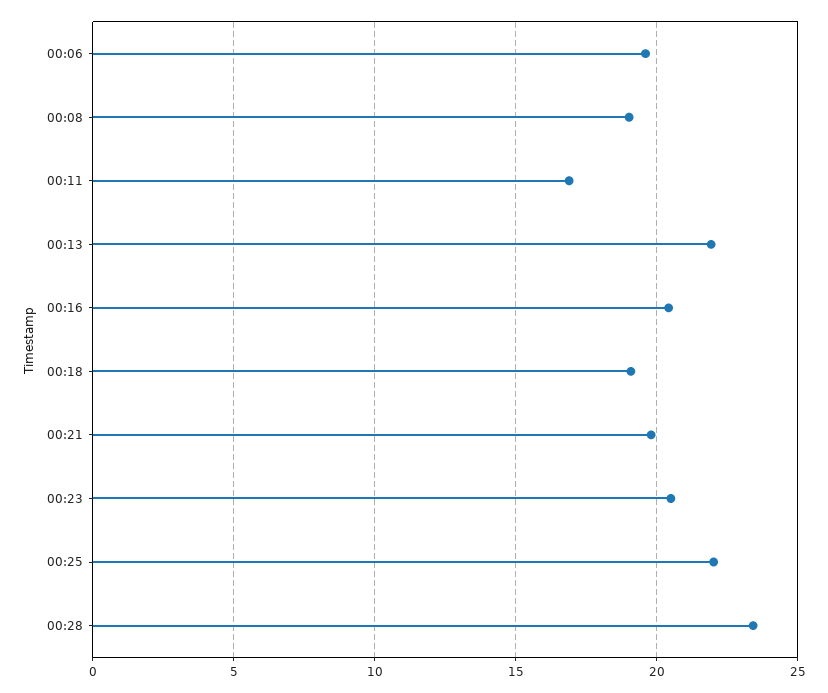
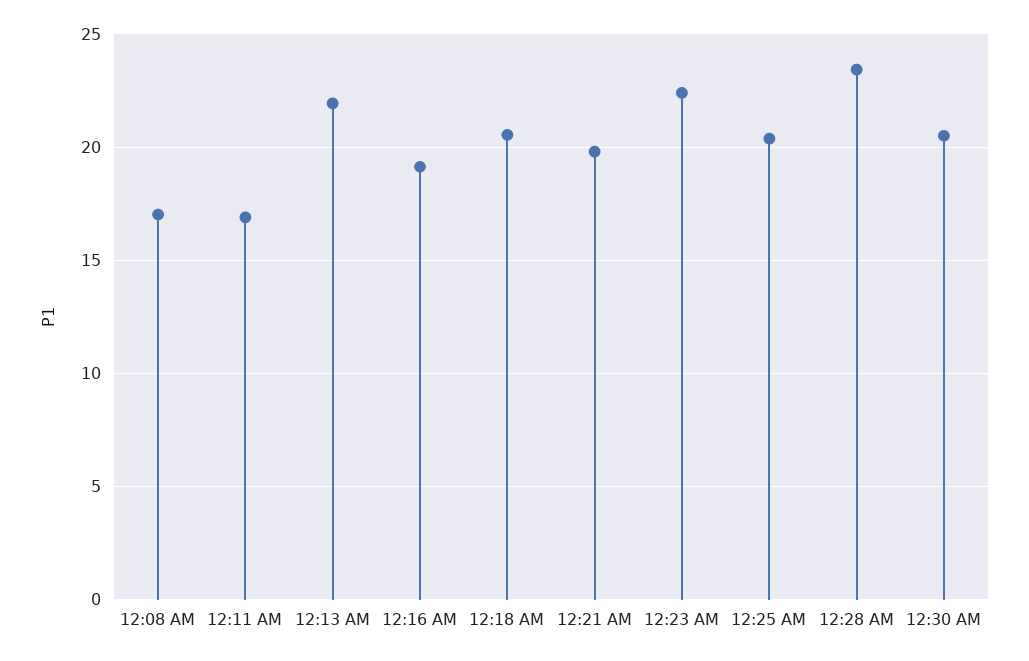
00:06: 19.5 -> none
00:08: 19 -> 17
00:16: 20.5 -> 19
00:18: 19 -> 20.5
00:23: 20.5 -> 22.5
00:25: 22 -> 20.5
12:30 AM: none -> 20.5

